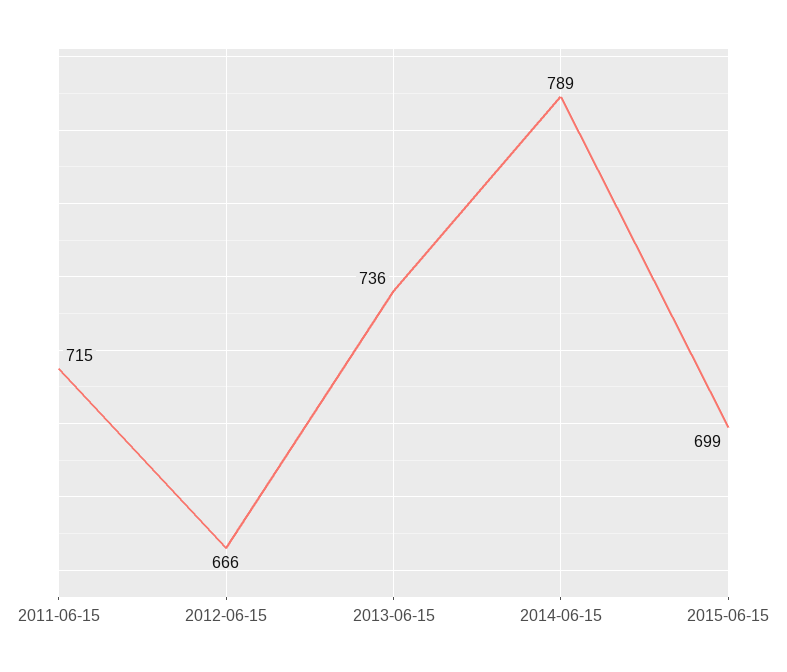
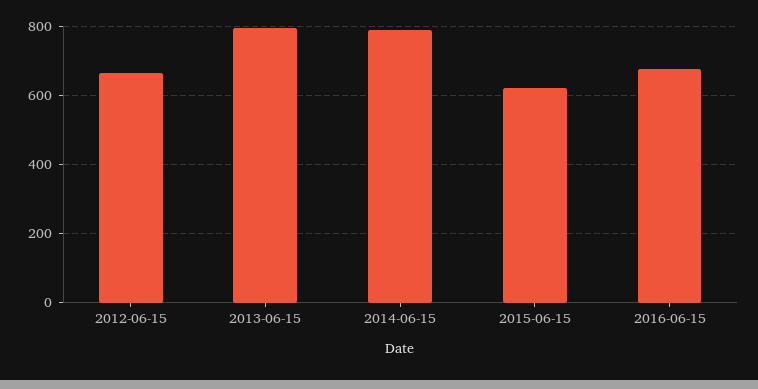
2011-06-15: 715 -> none
2013-06-15: 736 -> 800
2015-06-15: 699 -> 620
2016-06-15: none -> 680

